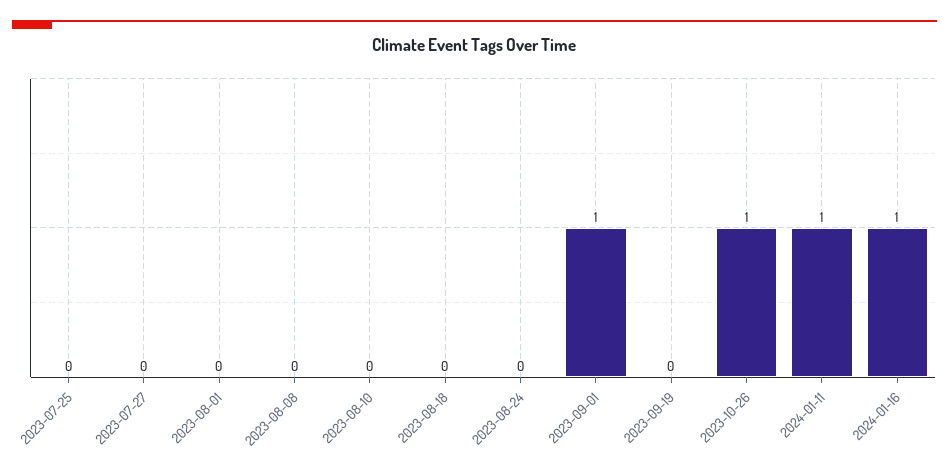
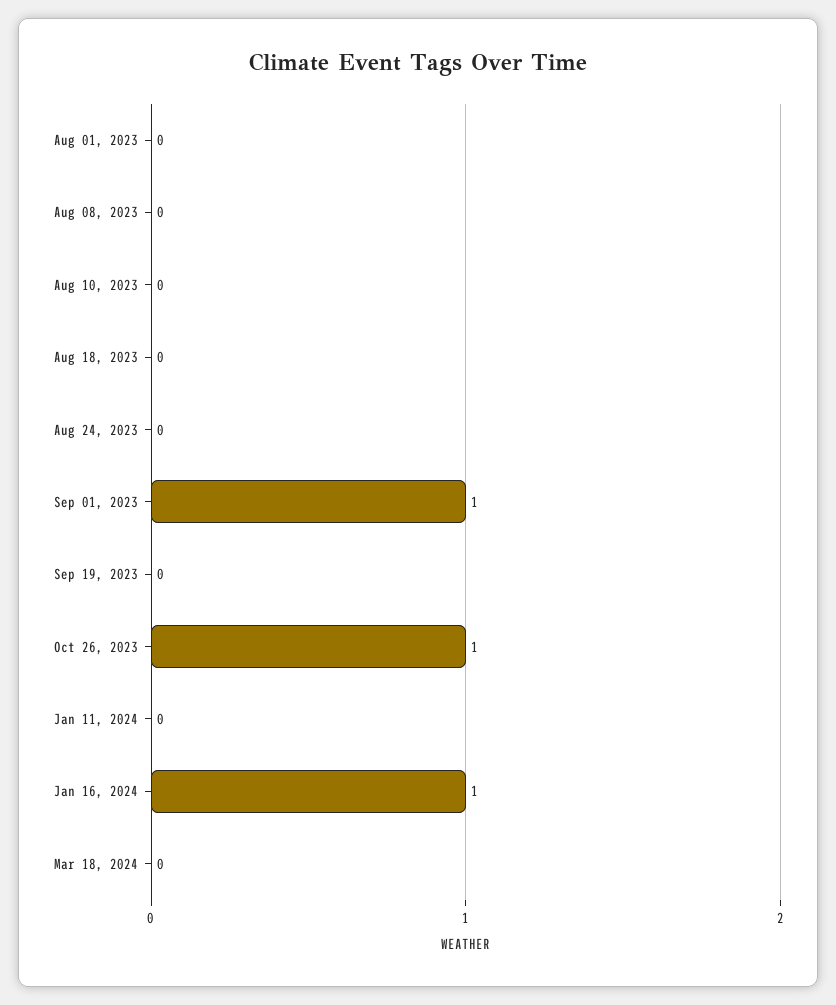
2023-07-25: 0 -> none
2023-07-27: 0 -> none
2024-01-11: 1 -> 0
Mar 18, 2024: none -> 0

